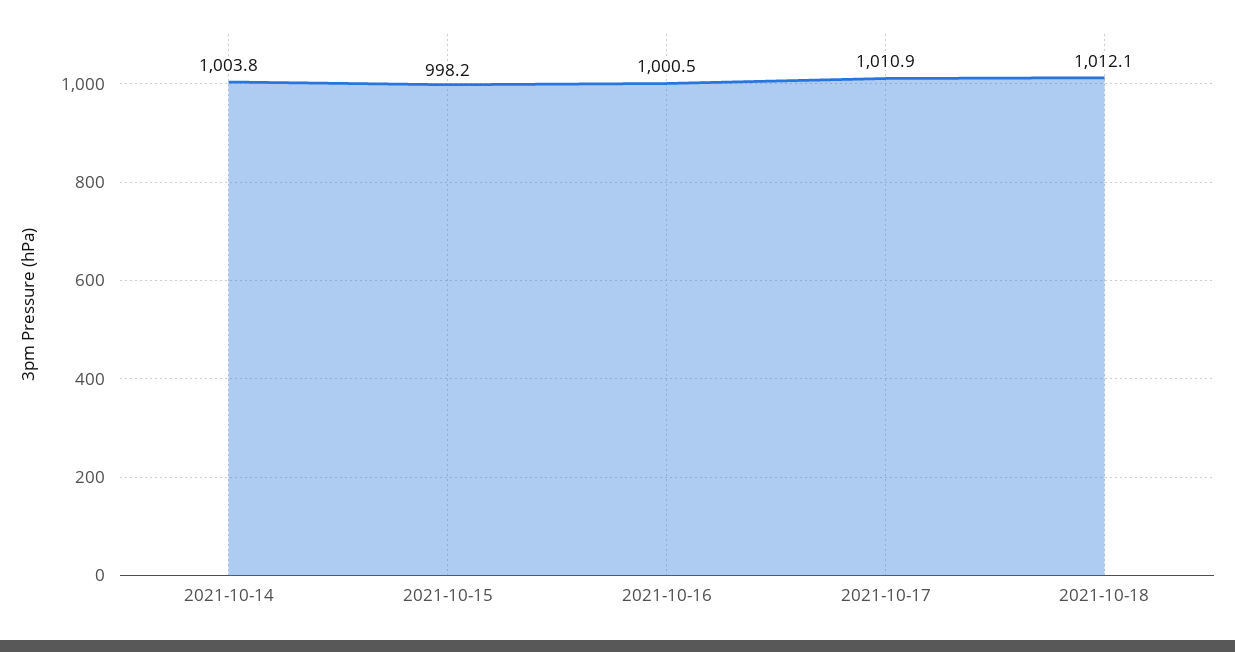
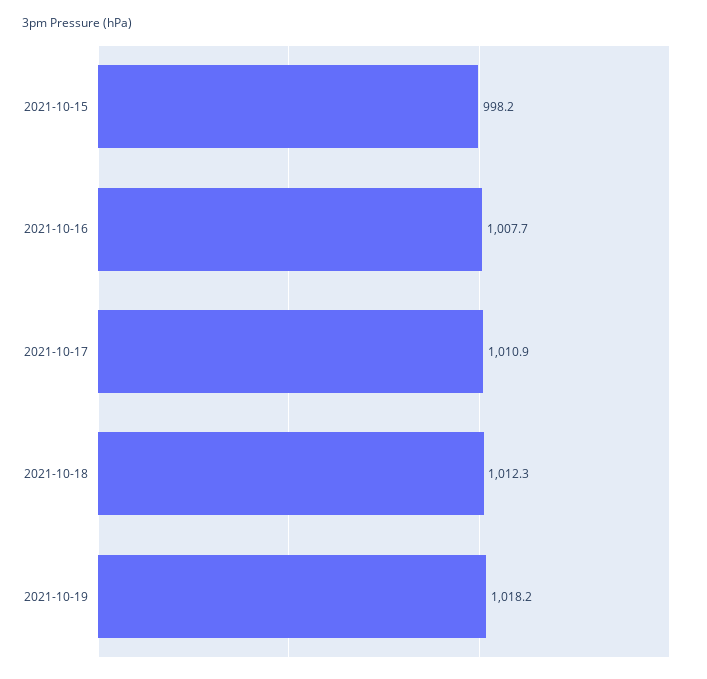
2021-10-14: 1003.8 -> none
2021-10-16: 1000.5 -> 1007.7
2021-10-18: 1012.1 -> 1012.3
2021-10-19: none -> 1018.2

